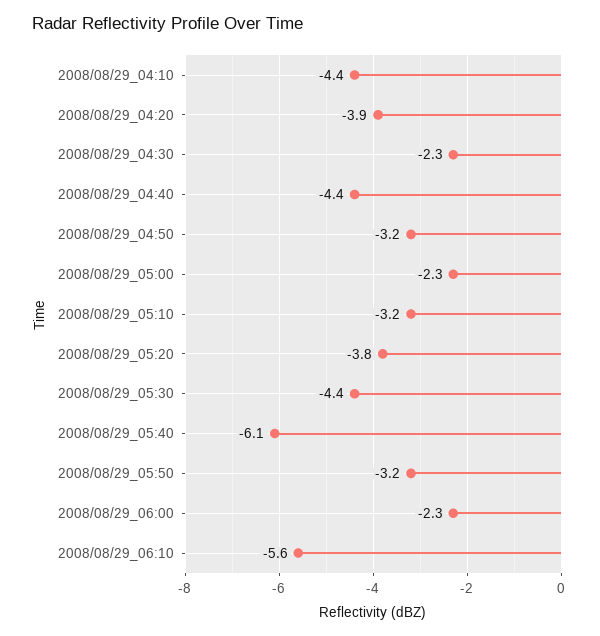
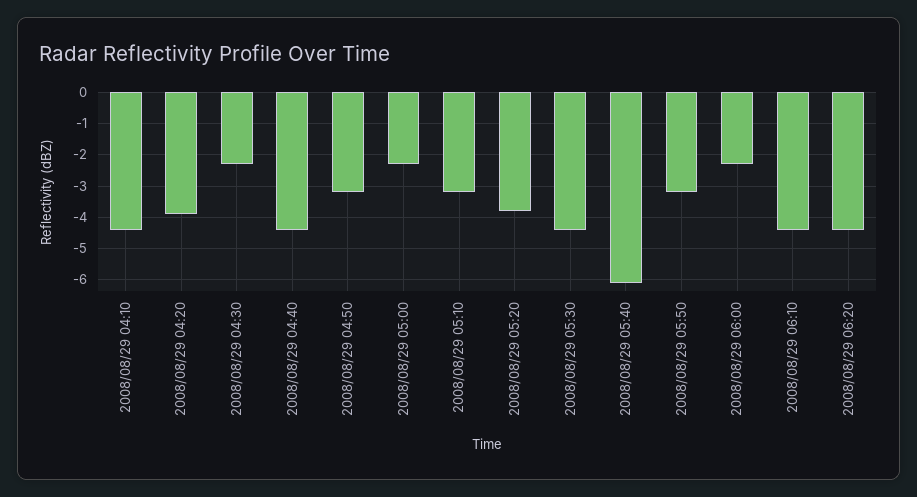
2008/08/29_06:10: -5.6 -> -4.5
2008/08/29 06:20: none -> -4.5

